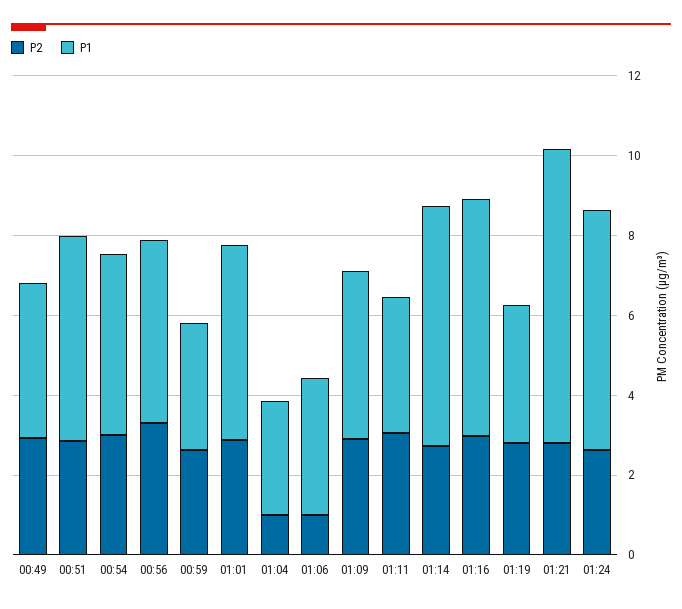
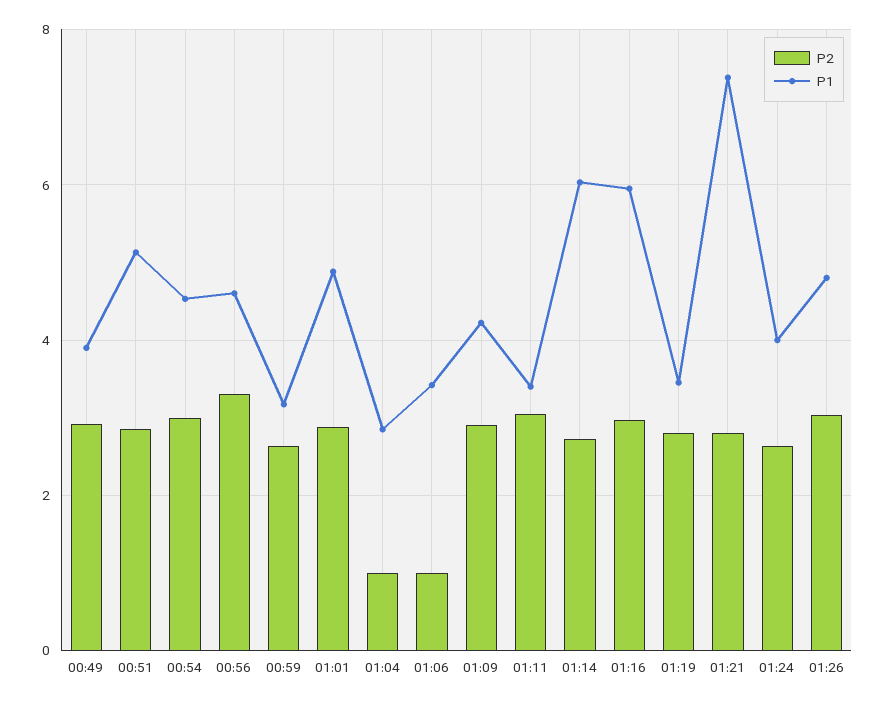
P1, 01:24: 6 -> 4
P2, 01:26: none -> 3
P1, 01:26: none -> 4.8

